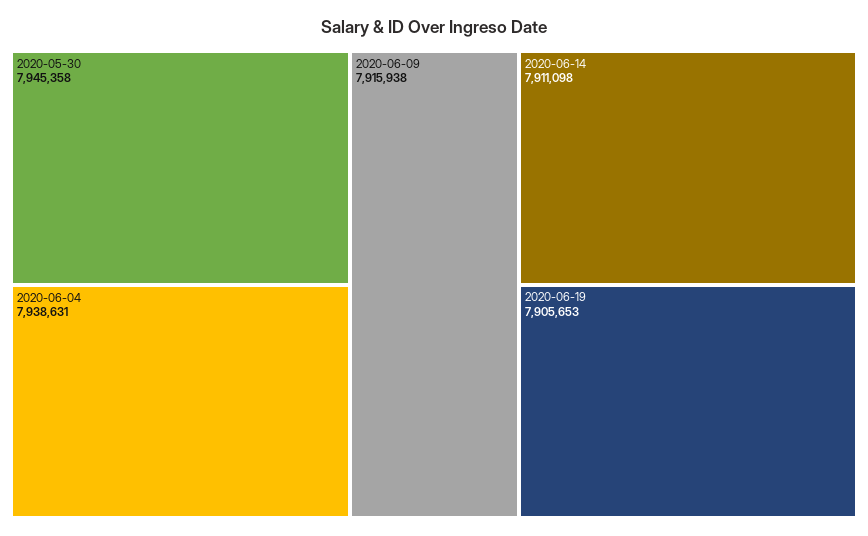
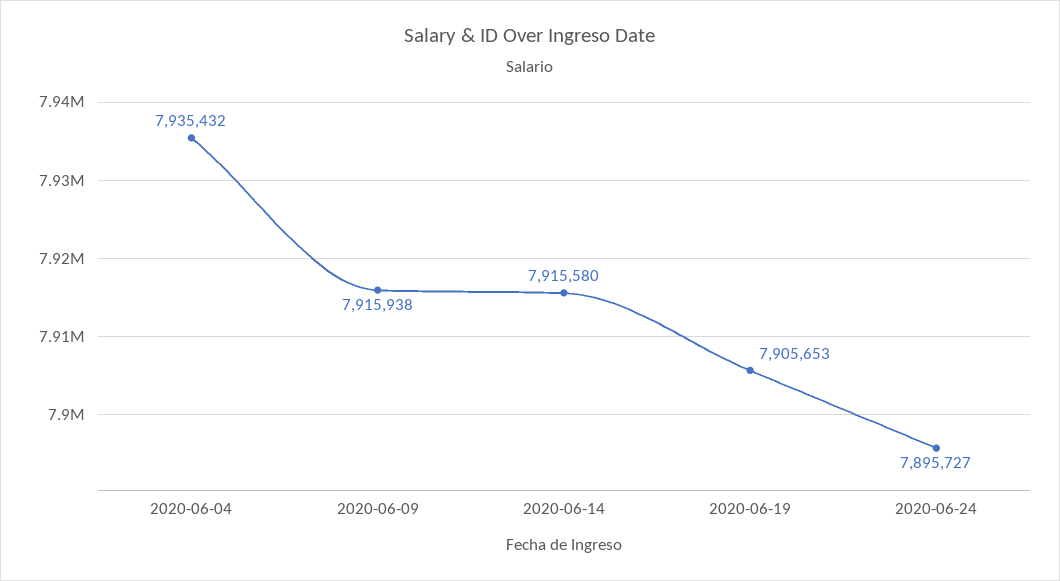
2020-05-30: 7945358 -> none
2020-06-04: 7938631 -> 7935432
2020-06-14: 7911098 -> 7915580
2020-06-24: none -> 7895727

